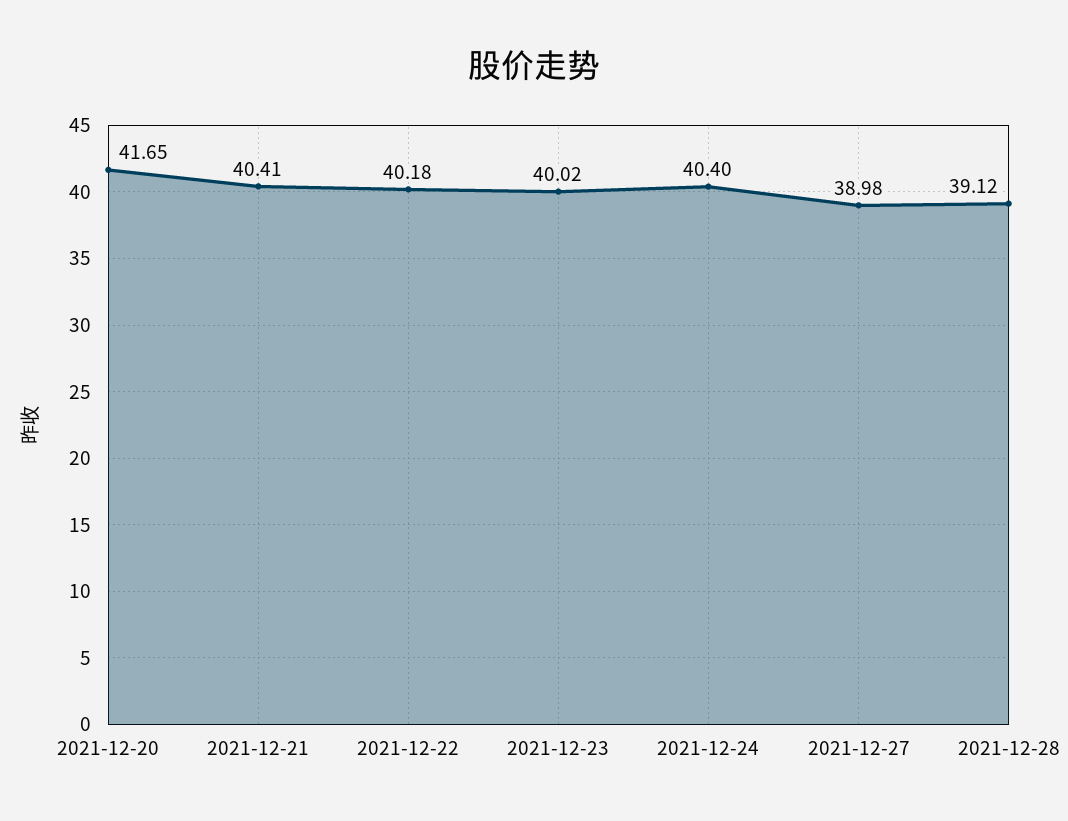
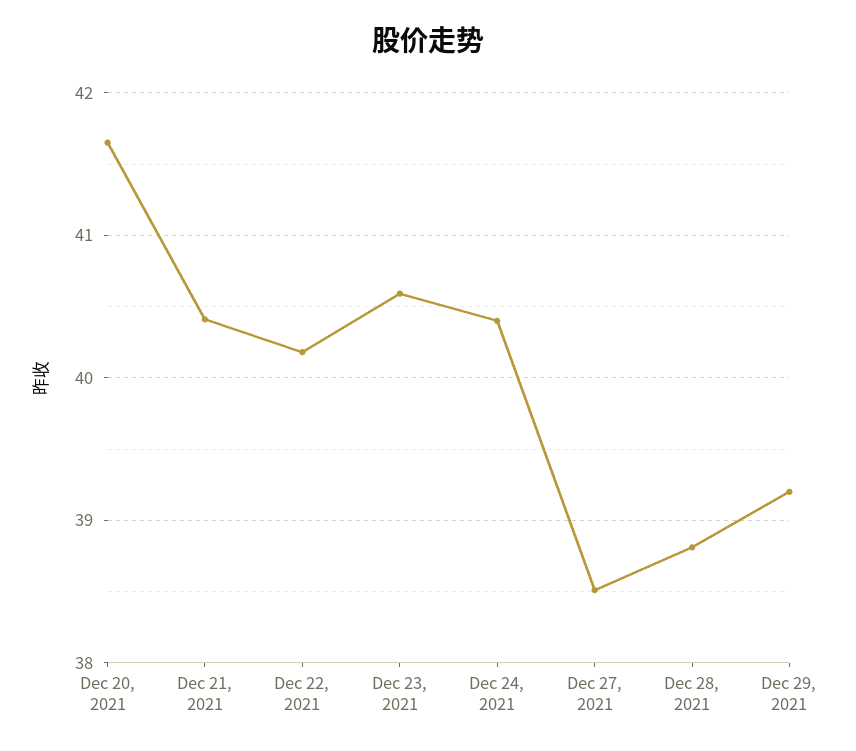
2021-12-23: 40.02 -> 40.6
2021-12-27: 38.98 -> 38.5
2021-12-28: 39.12 -> 38.8
Dec 29, 2021: none -> 39.2

